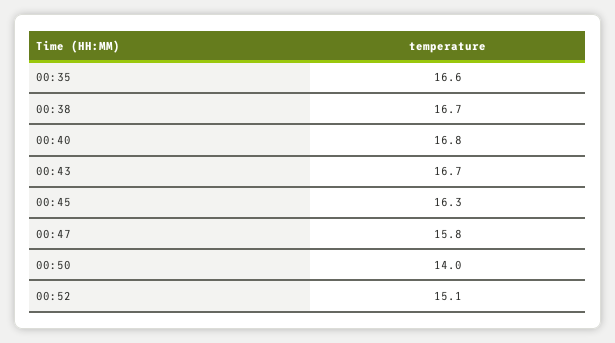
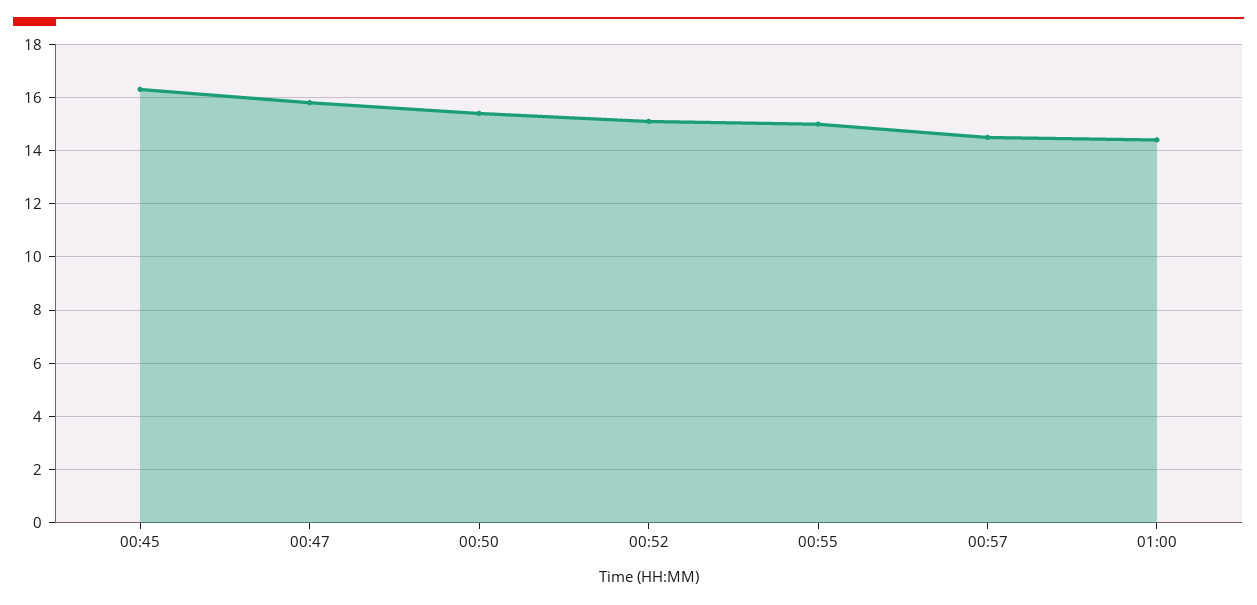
00:35: 16.6 -> none
00:38: 16.7 -> none
00:40: 16.8 -> none
00:43: 16.7 -> none
00:50: 14 -> 15.5
00:55: none -> 15
00:57: none -> 14.5
01:00: none -> 14.5

